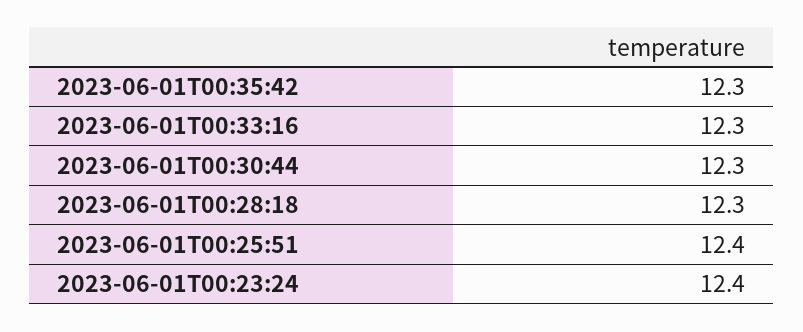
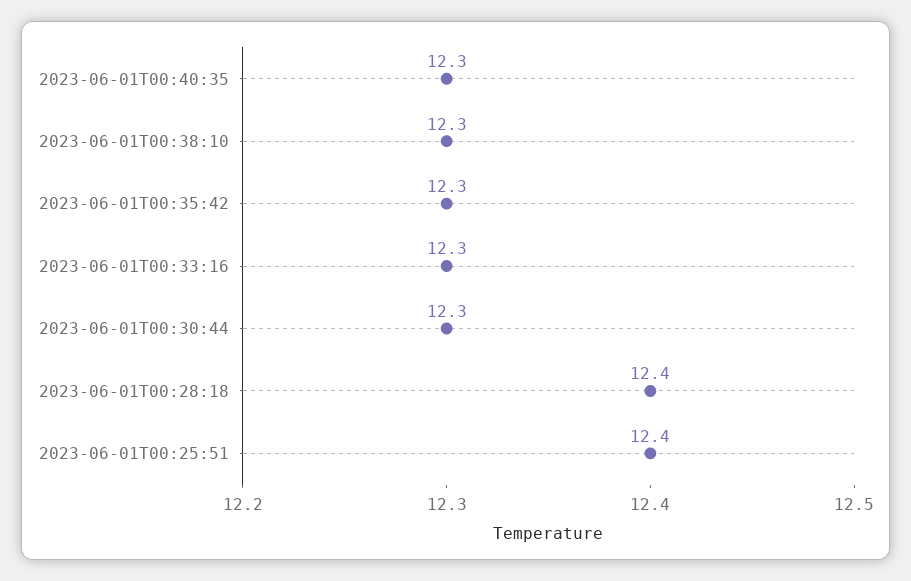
2023-06-01T00:28:18: 12.3 -> 12.4
2023-06-01T00:23:24: 12.4 -> none
2023-06-01T00:40:35: none -> 12.3
2023-06-01T00:38:10: none -> 12.3

